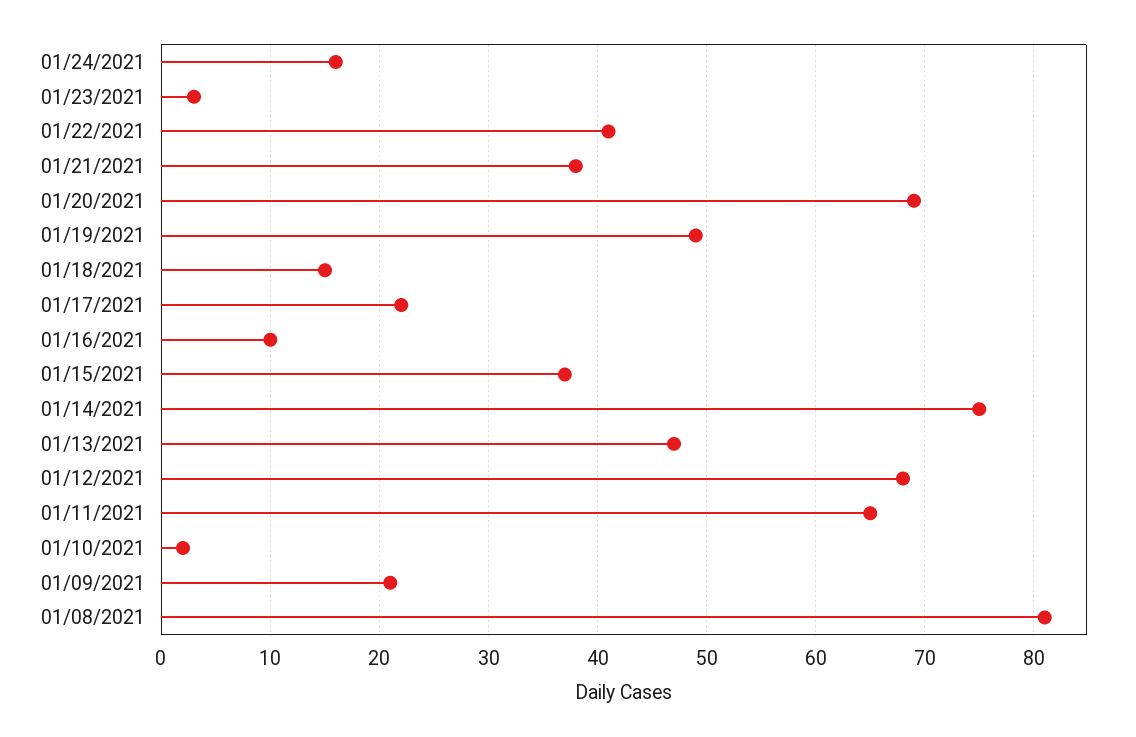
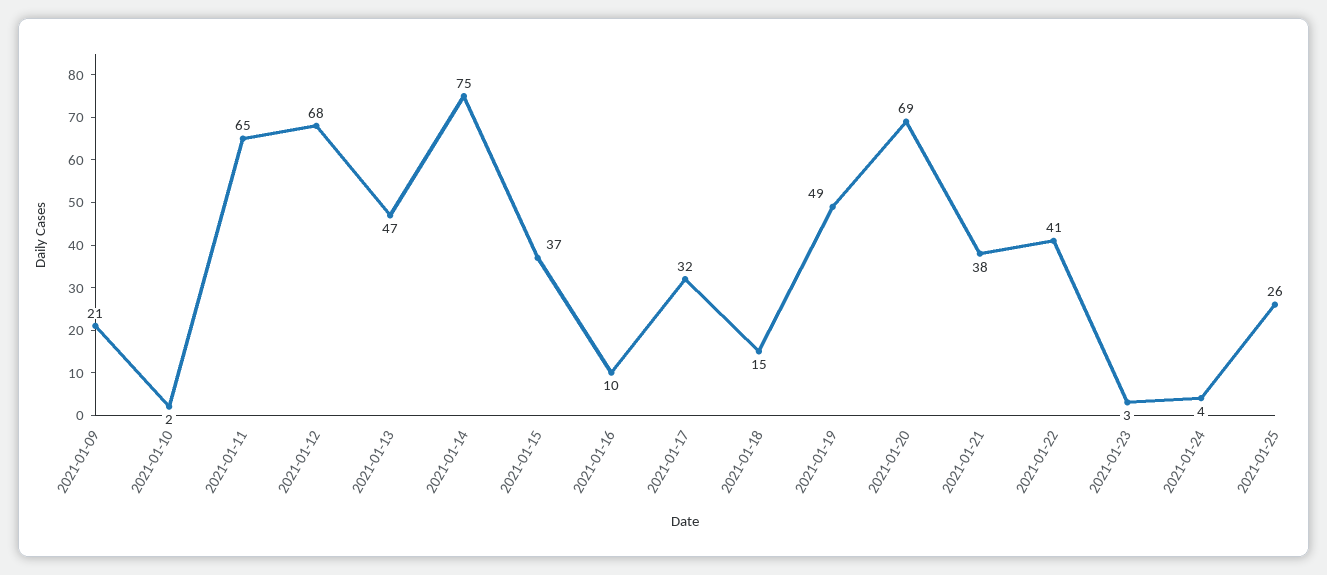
01/24/2021: 16 -> 4
01/17/2021: 22 -> 32
01/08/2021: 81 -> none
2021-01-25: none -> 26

